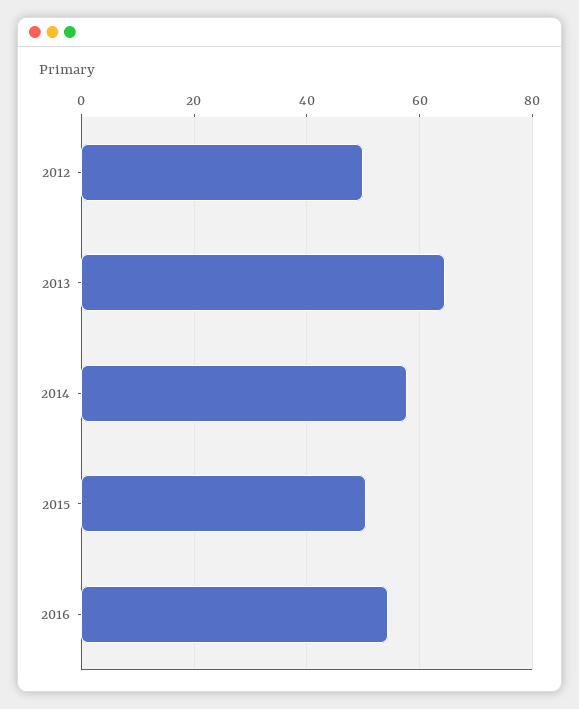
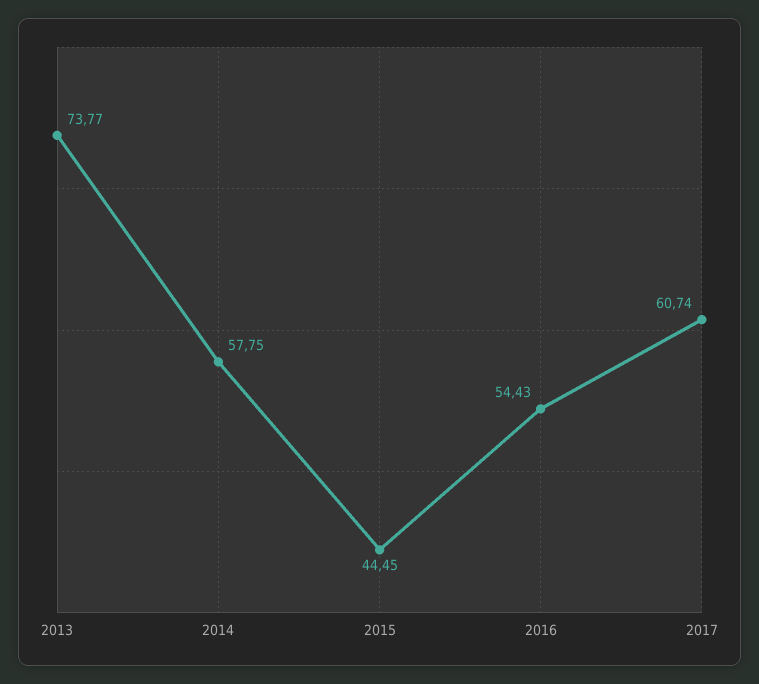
2012: 50 -> none
2013: 64 -> 73.77
2015: 50 -> 44.45
2017: none -> 60.74

